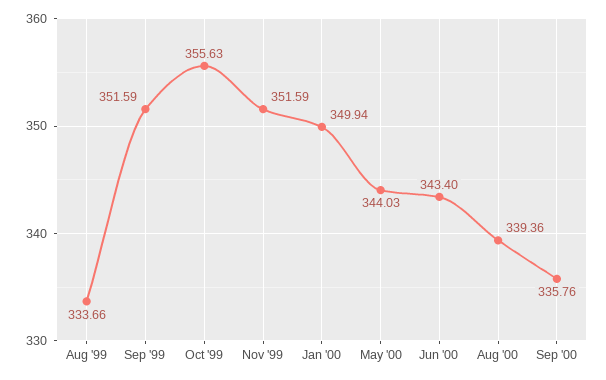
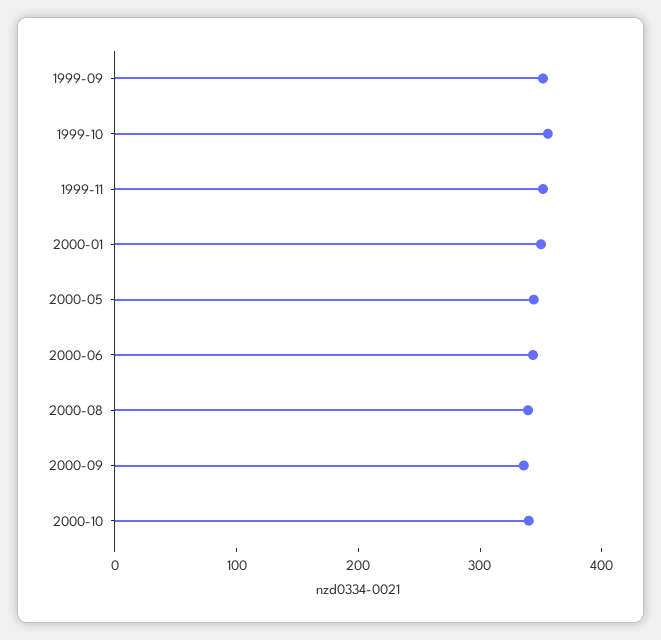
Aug '99: 333.66 -> none
2000-10: none -> 340

